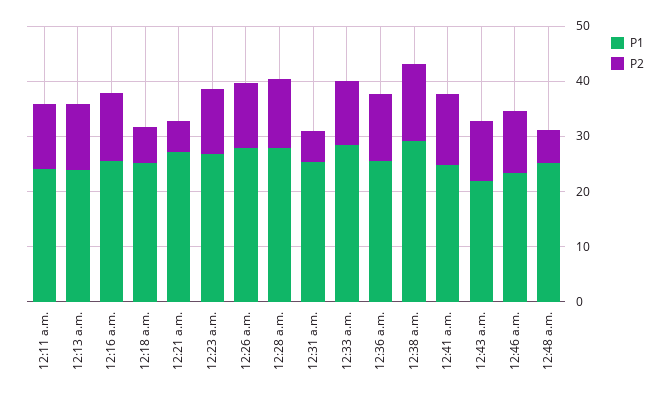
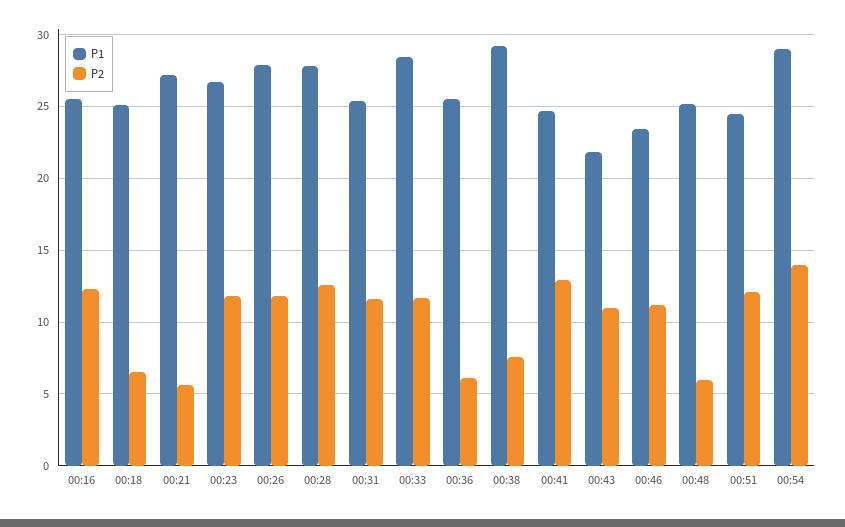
P1, 12:11 a.m.: 24 -> none
P2, 12:11 a.m.: 12 -> none
P1, 12:13 a.m.: 24 -> none
P2, 12:13 a.m.: 12 -> none
P2, 12:31 a.m.: 6 -> 11.5
P2, 12:36 a.m.: 12 -> 6
P2, 12:38 a.m.: 14 -> 7.5
P1, 00:51: none -> 24.5
P2, 00:51: none -> 12
P1, 00:54: none -> 29
P2, 00:54: none -> 14

